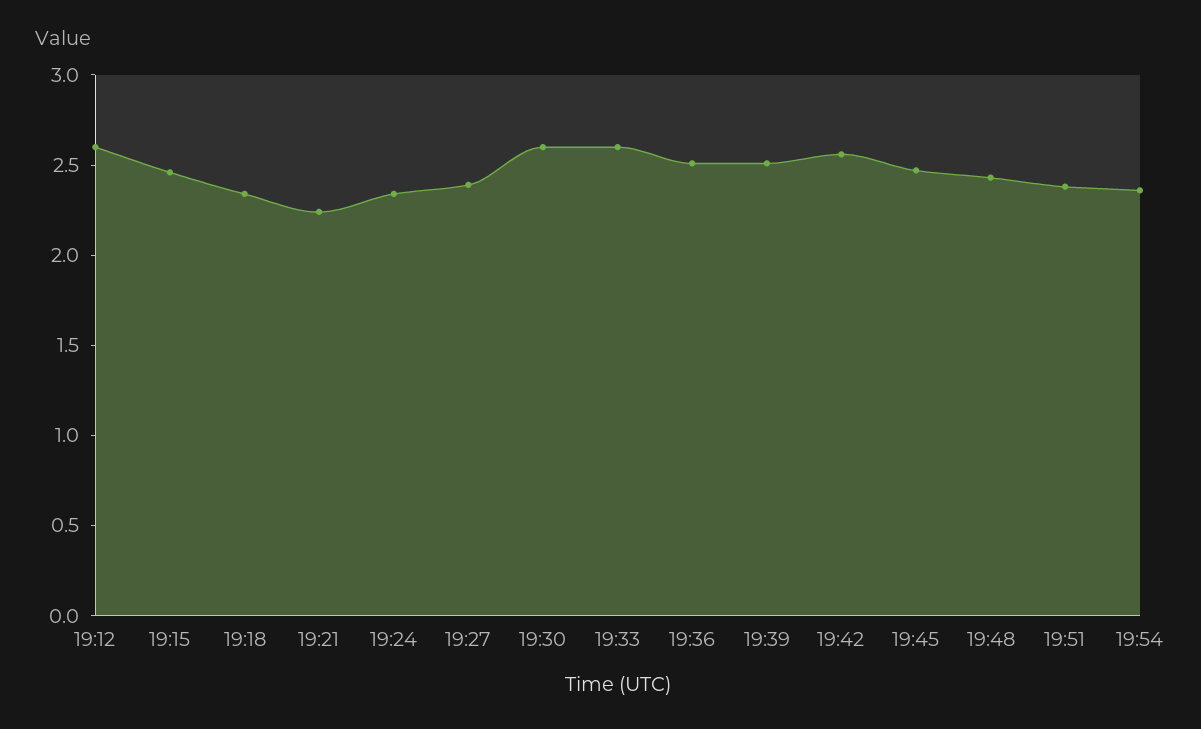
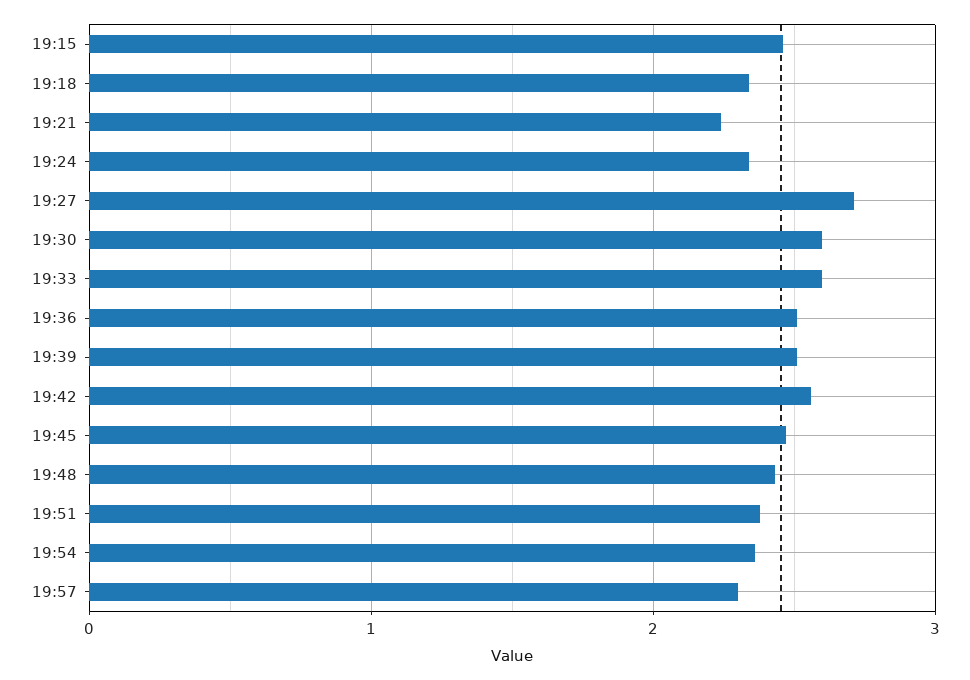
19:12: 2.6 -> none
19:27: 2.4 -> 2.7
19:57: none -> 2.3

